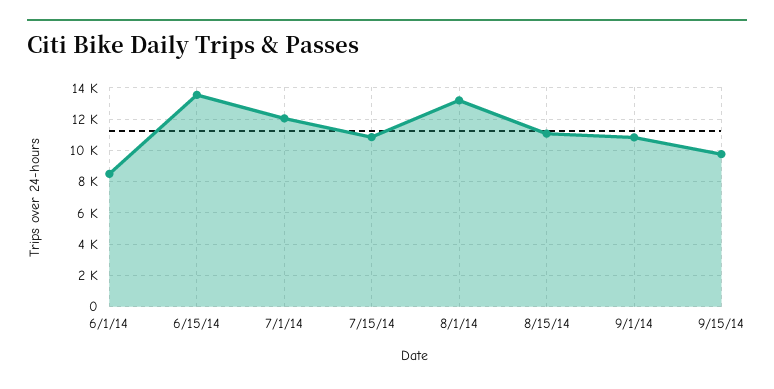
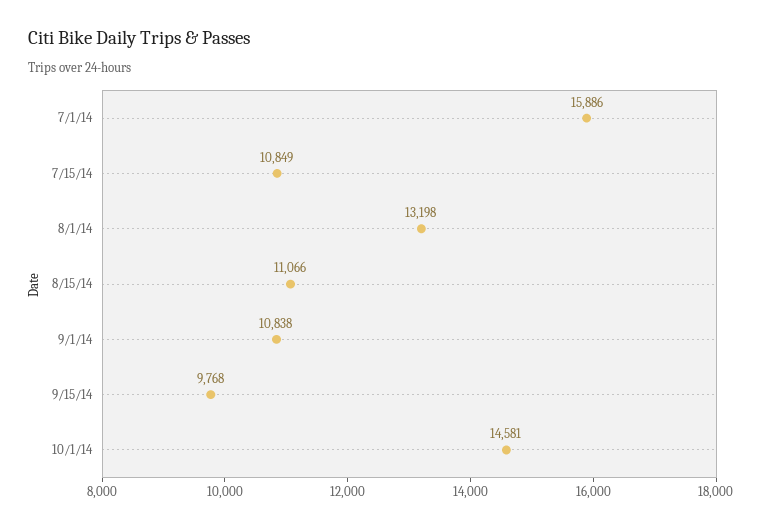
6/1/14: 8500 -> none
6/15/14: 13500 -> none
7/1/14: 12000 -> 15886
10/1/14: none -> 14581

